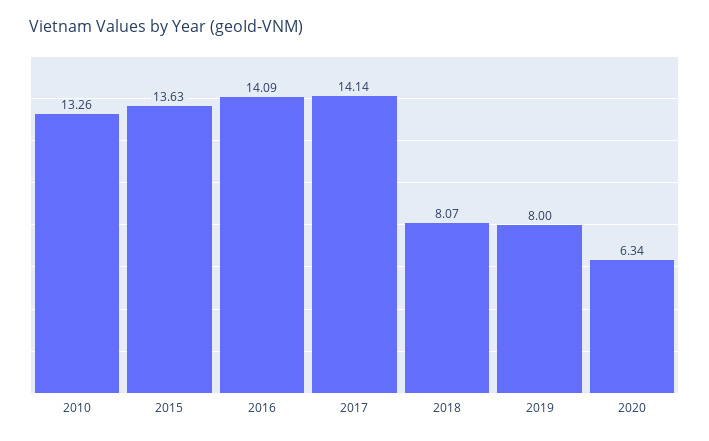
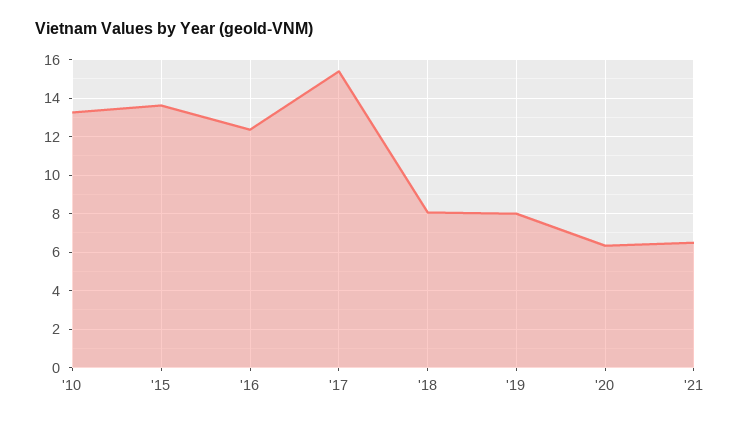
2016: 14.09 -> 12.5
2017: 14.14 -> 15.5
'21: none -> 6.5

